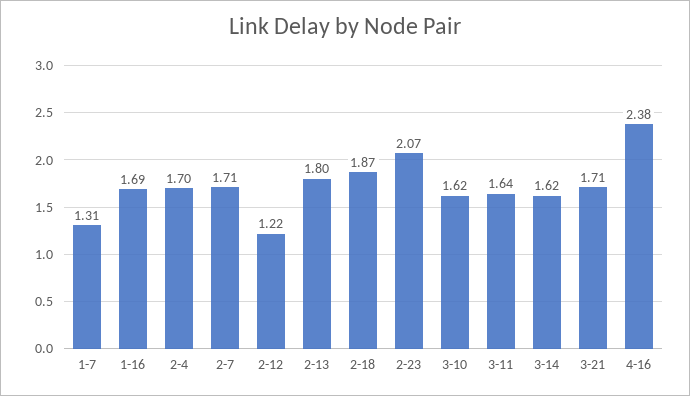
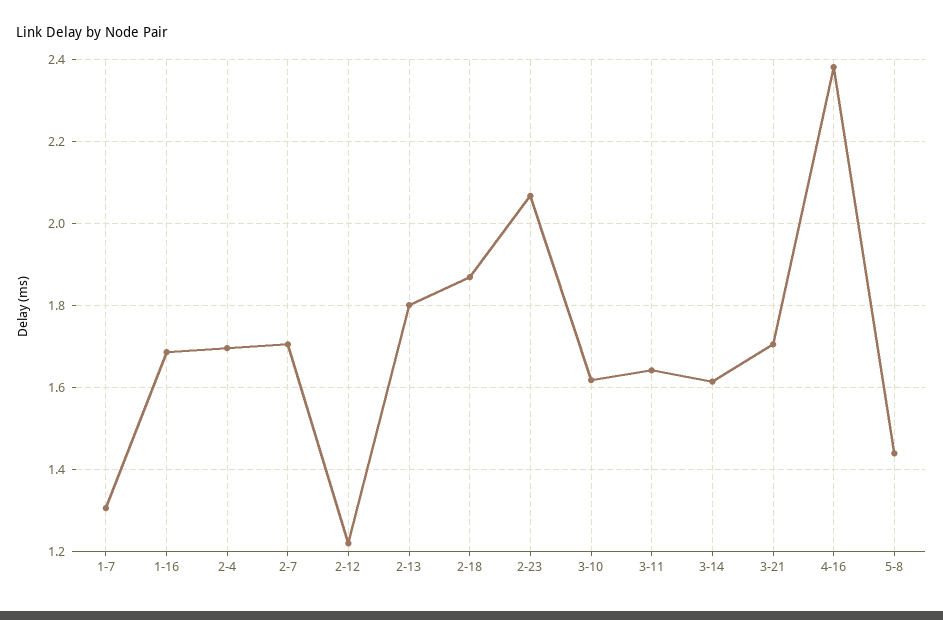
5-8: none -> 1.44

